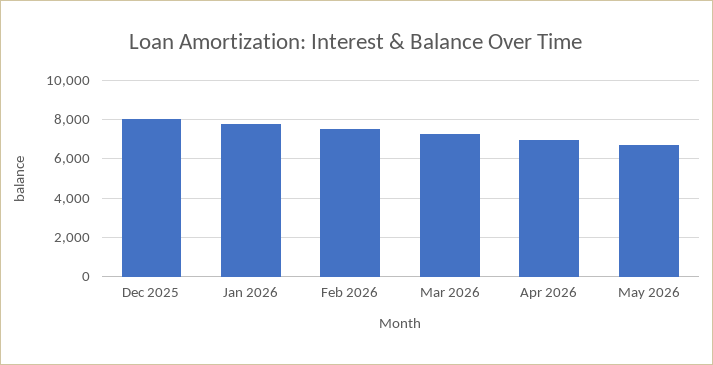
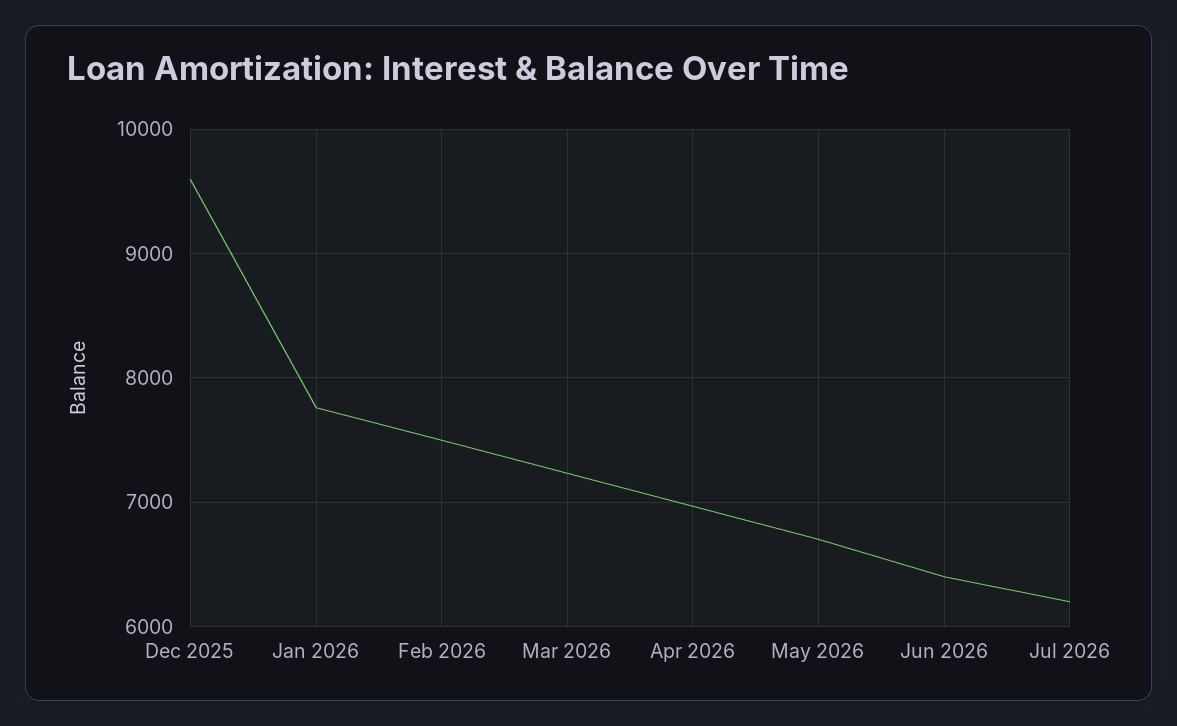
Dec 2025: 8000 -> 9600
Jun 2026: none -> 6400
Jul 2026: none -> 6200

